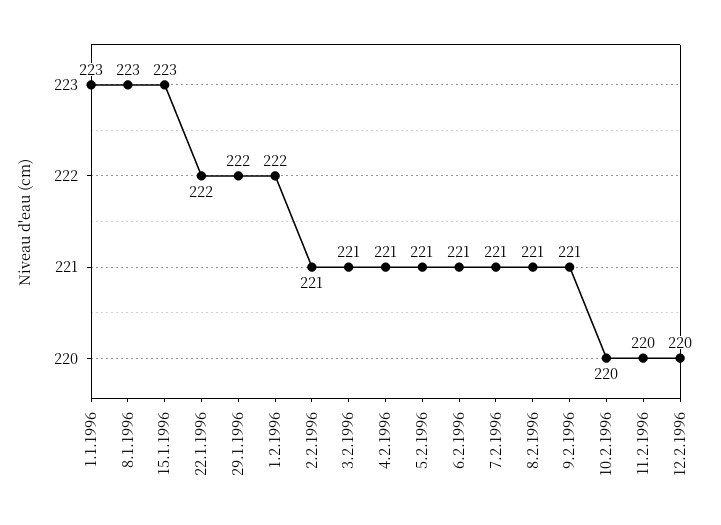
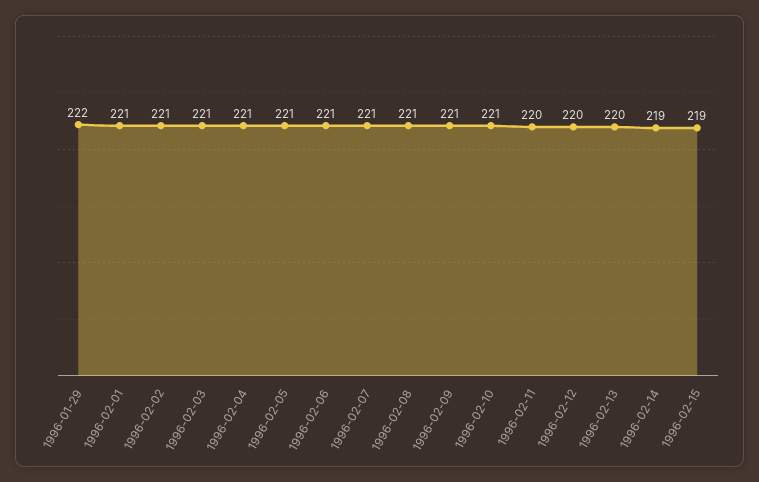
1.1.1996: 223 -> none
8.1.1996: 223 -> none
15.1.1996: 223 -> none
22.1.1996: 222 -> none
1.2.1996: 222 -> 221
10.2.1996: 220 -> 221
1996-02-13: none -> 220
1996-02-14: none -> 219
1996-02-15: none -> 219

